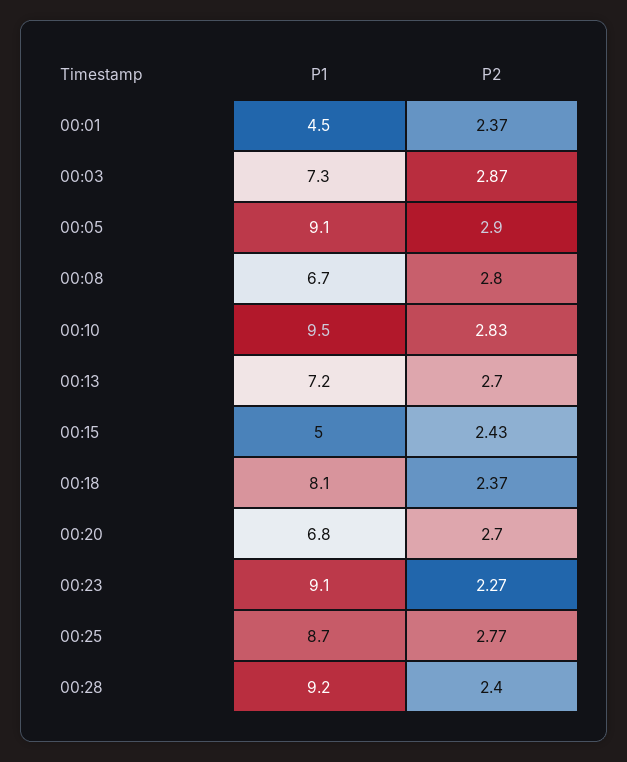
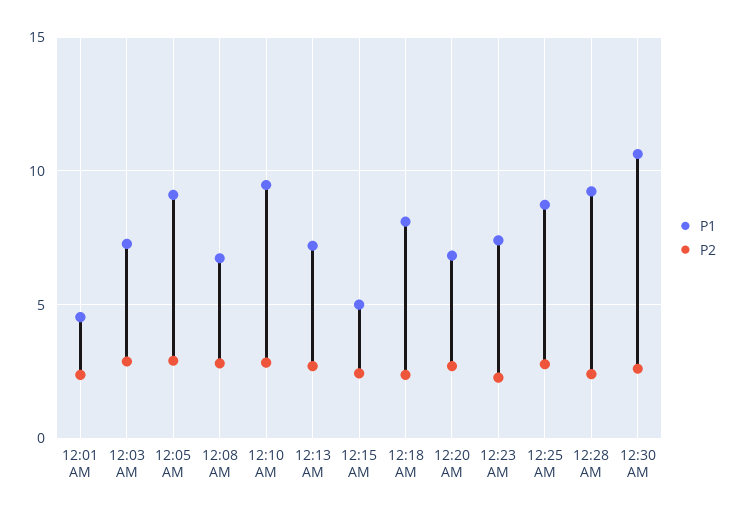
P1, 00:23: 9.1 -> 7.5
P1, 12:30 AM: none -> 10.5
P2, 12:30 AM: none -> 2.5

